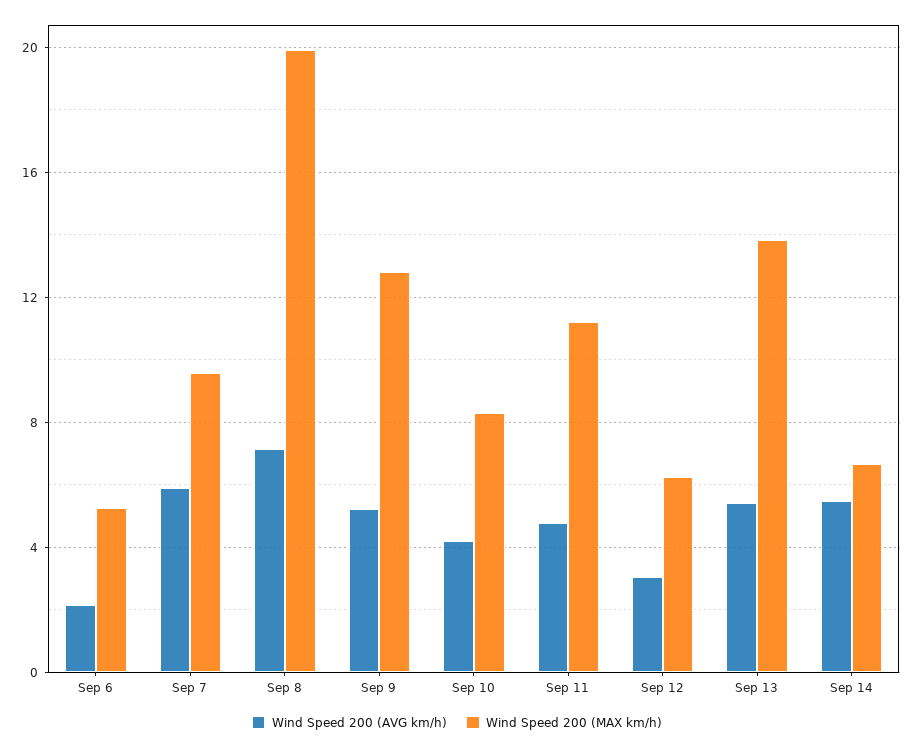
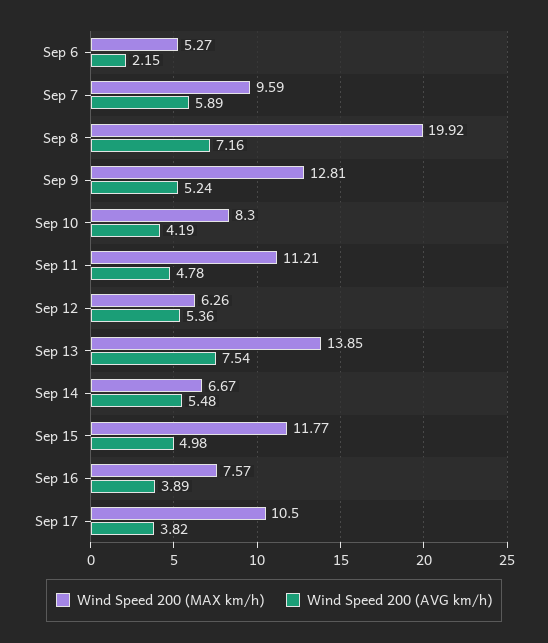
Wind Speed 200 (AVG km/h), Sep 12: 3 -> 5.36
Wind Speed 200 (AVG km/h), Sep 13: 5.5 -> 7.54
Wind Speed 200 (MAX km/h), Sep 15: none -> 11.77
Wind Speed 200 (AVG km/h), Sep 15: none -> 4.98
Wind Speed 200 (MAX km/h), Sep 16: none -> 7.57
Wind Speed 200 (AVG km/h), Sep 16: none -> 3.89
Wind Speed 200 (MAX km/h), Sep 17: none -> 10.5
Wind Speed 200 (AVG km/h), Sep 17: none -> 3.82

